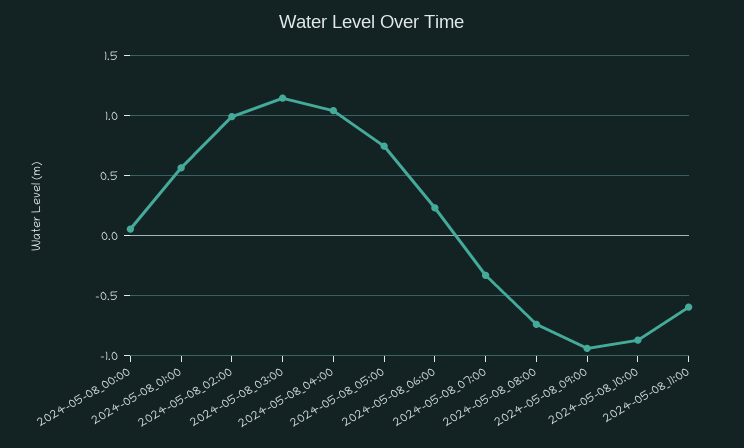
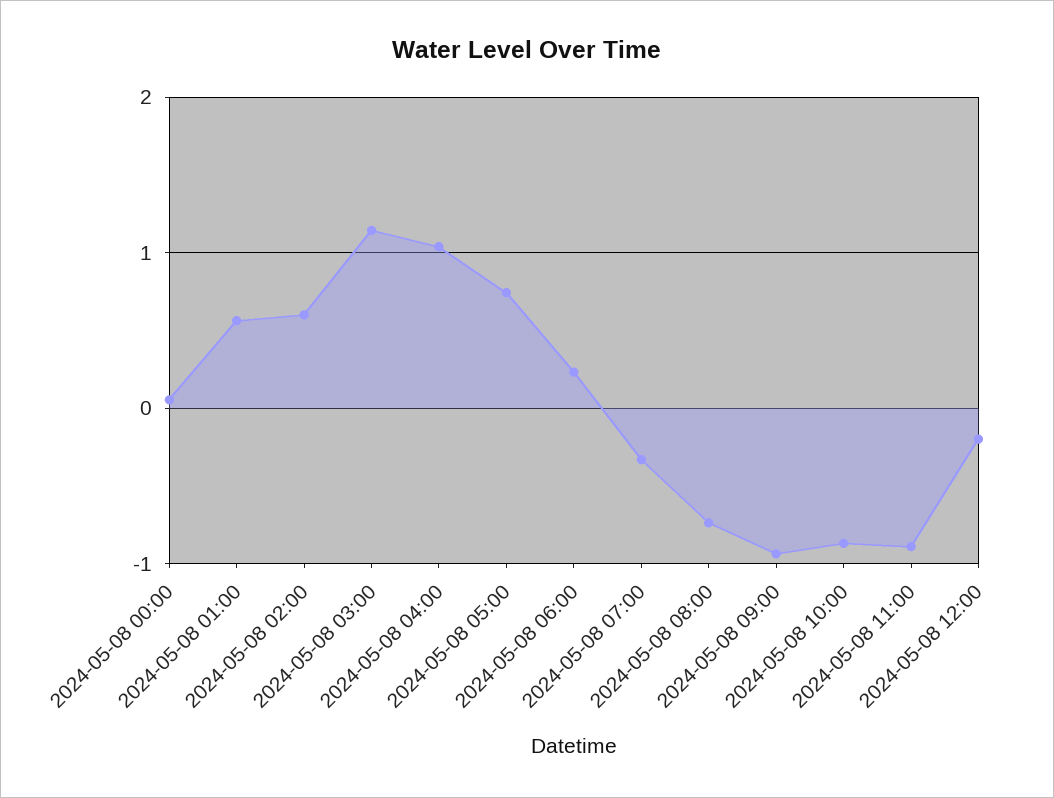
2024-05-08_02:00: 1 -> 0.6
2024-05-08_11:00: -0.6 -> -0.9
2024-05-08 12:00: none -> -0.2

